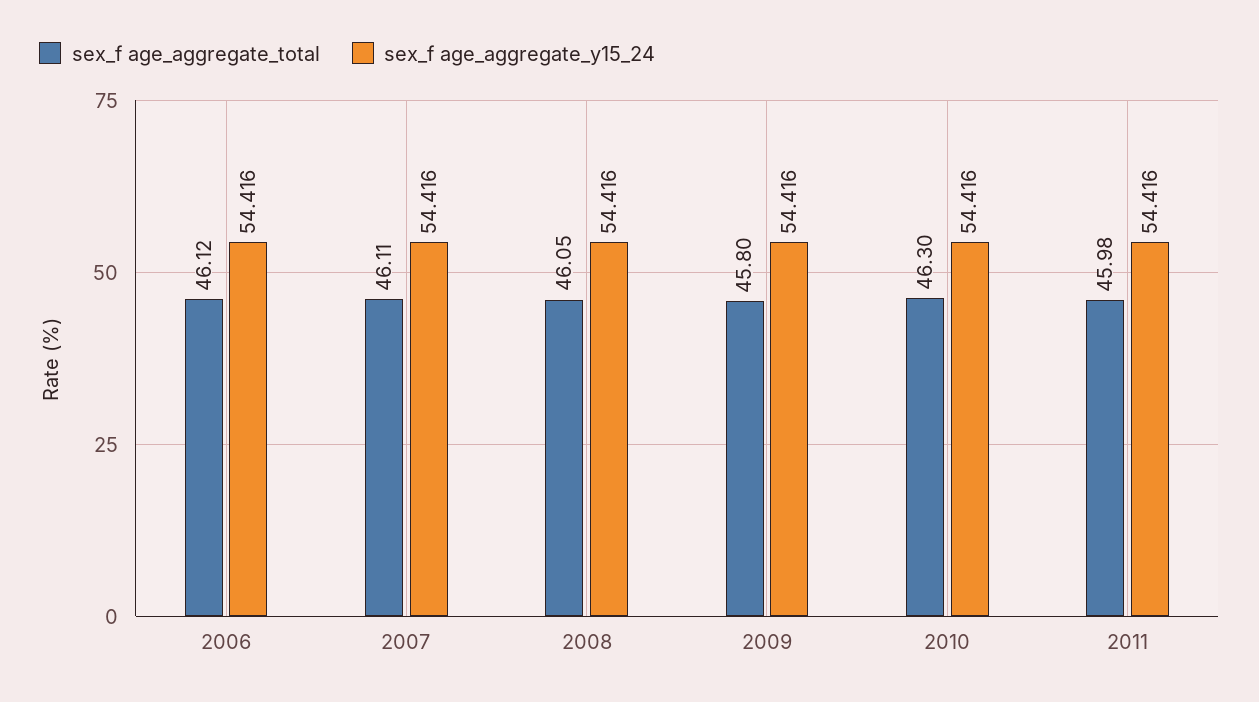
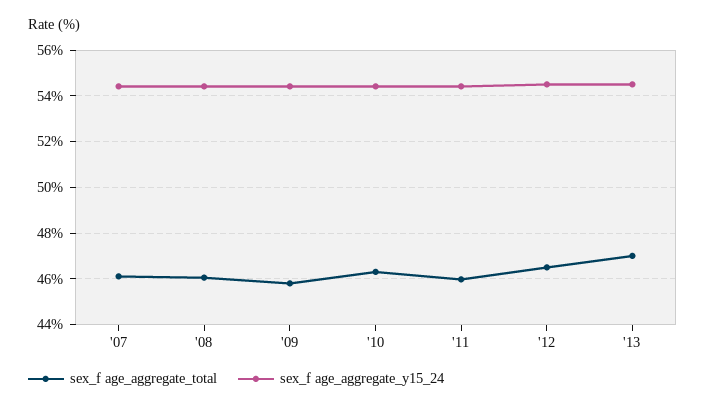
sex_f age_aggregate_total, 2006: 46.12 -> none
sex_f age_aggregate_y15_24, 2006: 54.416 -> none
sex_f age_aggregate_total, '12: none -> 46.5
sex_f age_aggregate_y15_24, '12: none -> 54.5
sex_f age_aggregate_total, '13: none -> 47
sex_f age_aggregate_y15_24, '13: none -> 54.5

